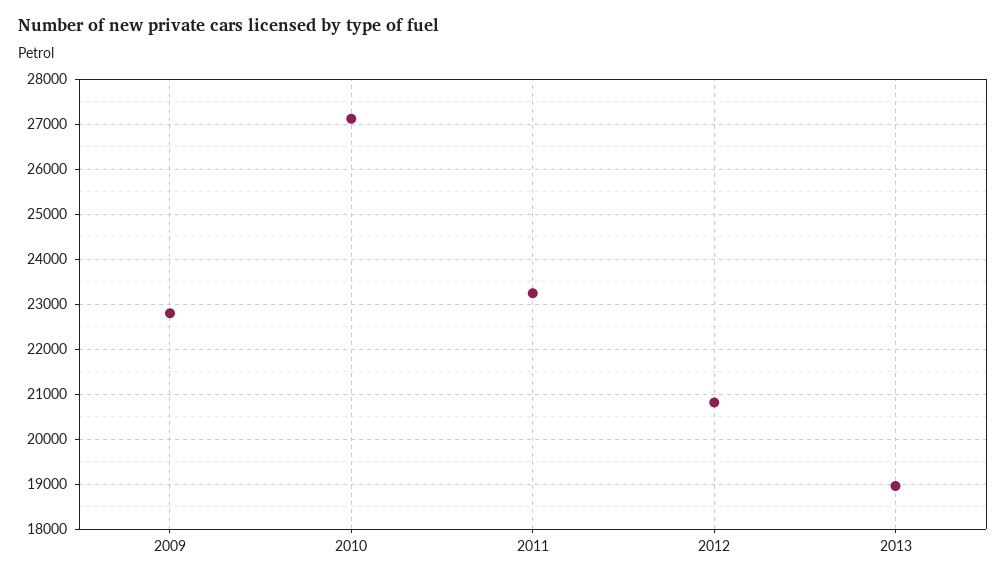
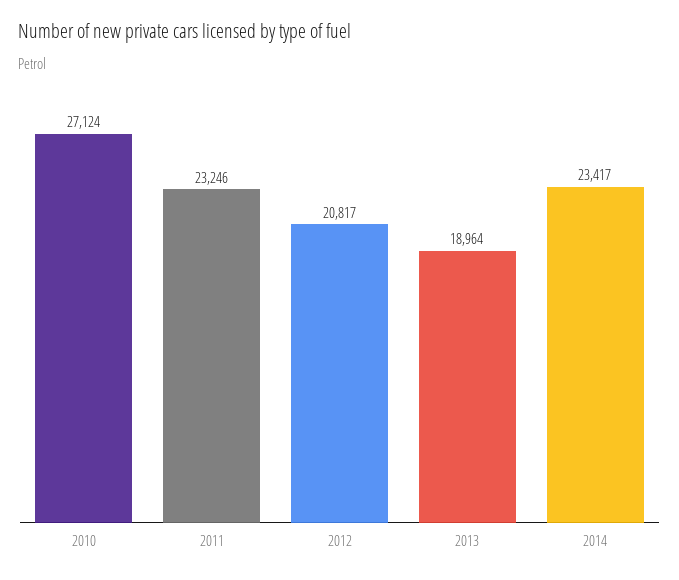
2009: 22800 -> none
2014: none -> 23417

